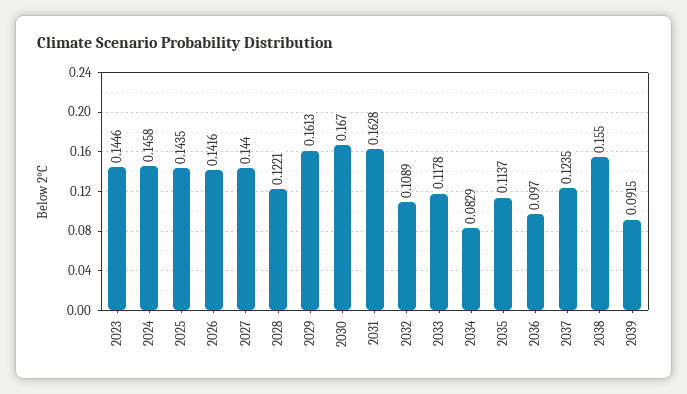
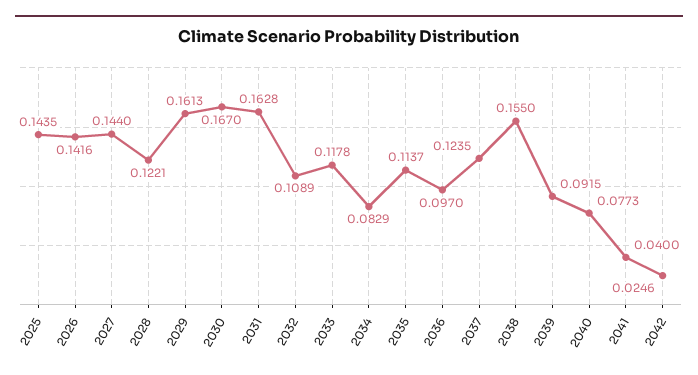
2023: 0.1446 -> none
2024: 0.1458 -> none
2040: none -> 0.0773
2041: none -> 0.04
2042: none -> 0.0246

